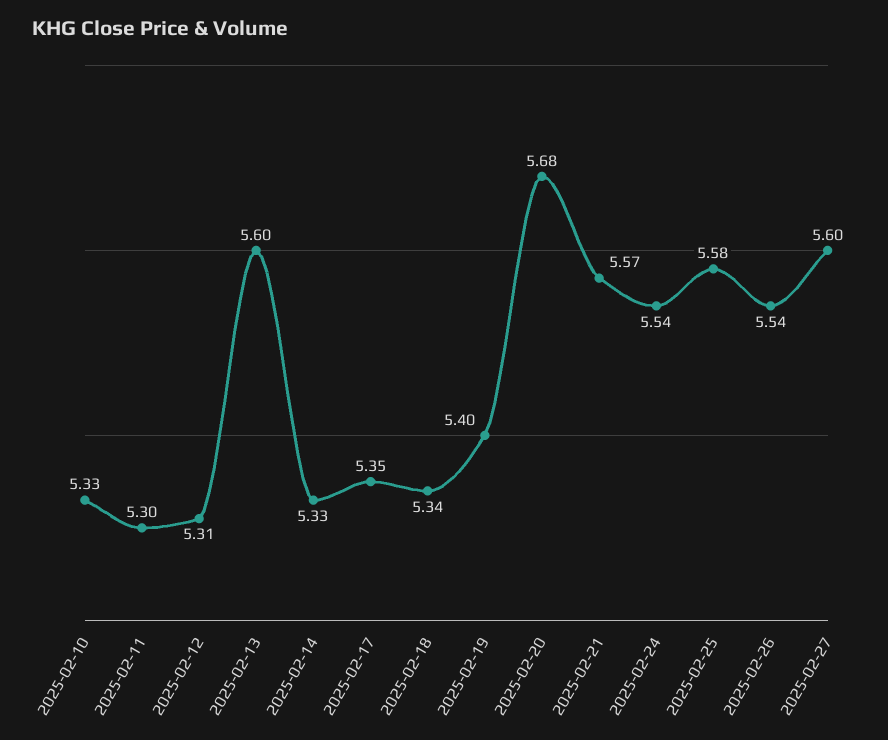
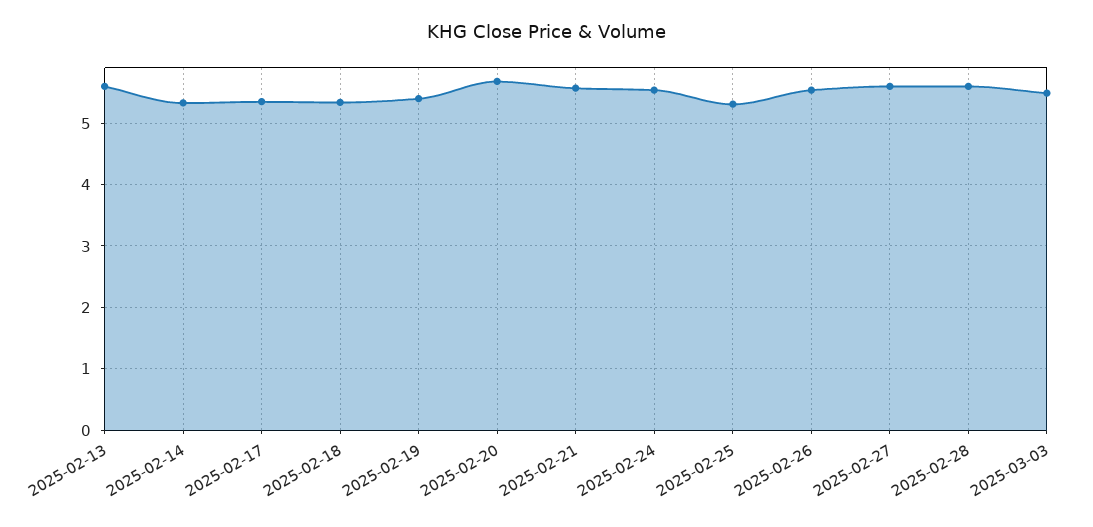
2025-02-10: 5.33 -> none
2025-02-11: 5.3 -> none
2025-02-12: 5.31 -> none
2025-02-25: 5.58 -> 5.3
2025-02-28: none -> 5.6
2025-03-03: none -> 5.5

